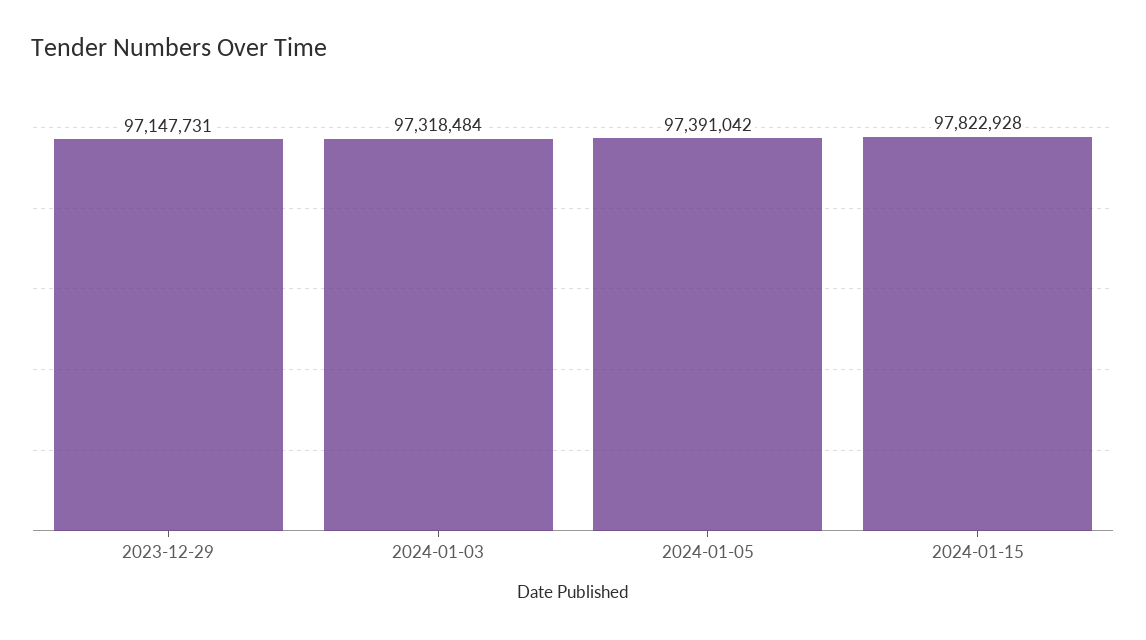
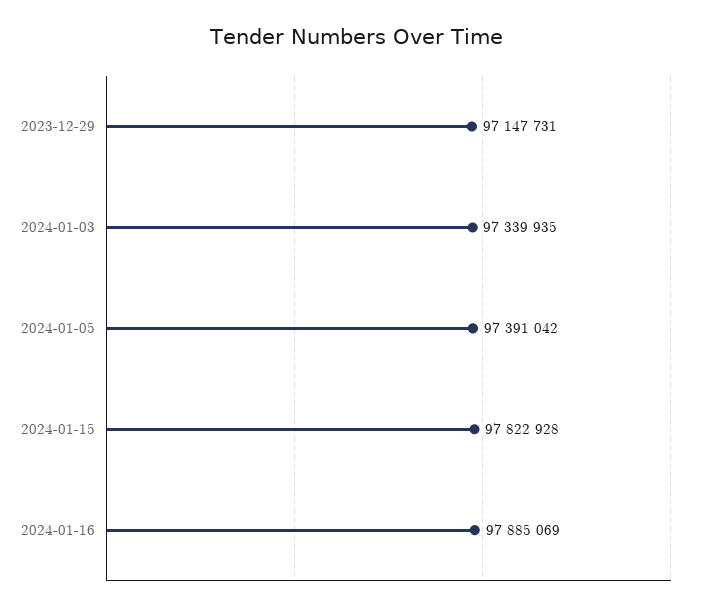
2024-01-03: 97318484 -> 97339935
2024-01-16: none -> 97885069

